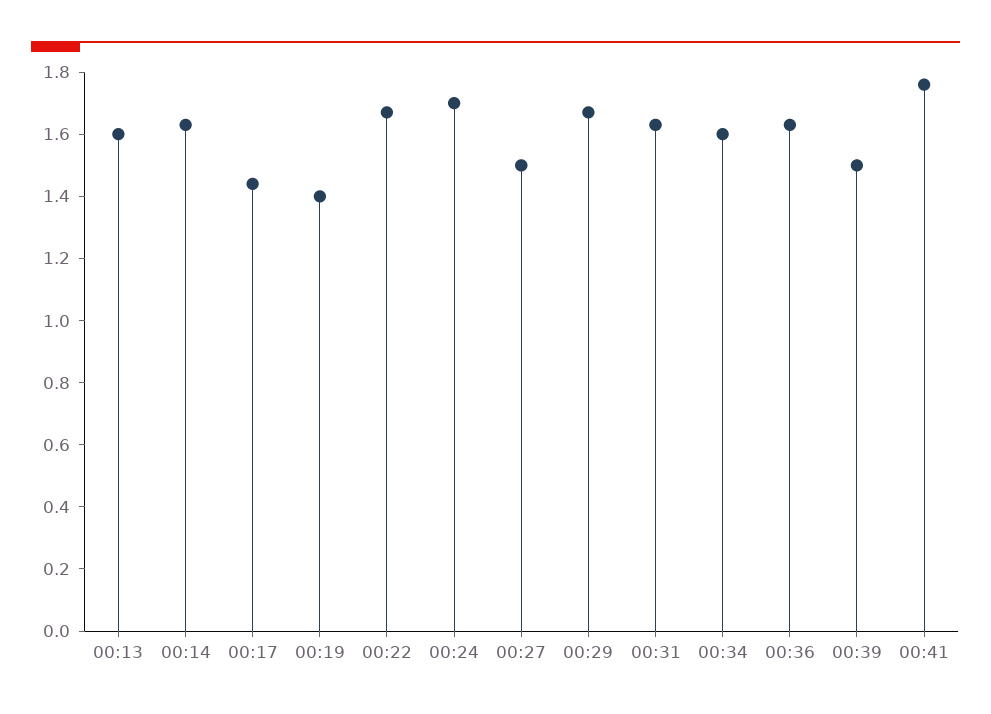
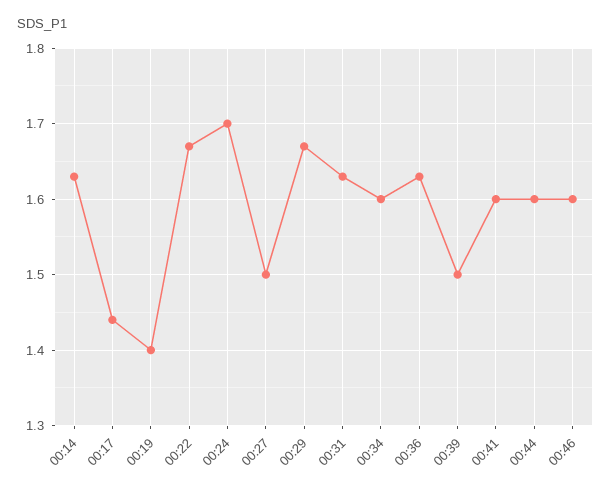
00:13: 1.6 -> none
00:41: 1.75 -> 1.6
00:44: none -> 1.6
00:46: none -> 1.6

